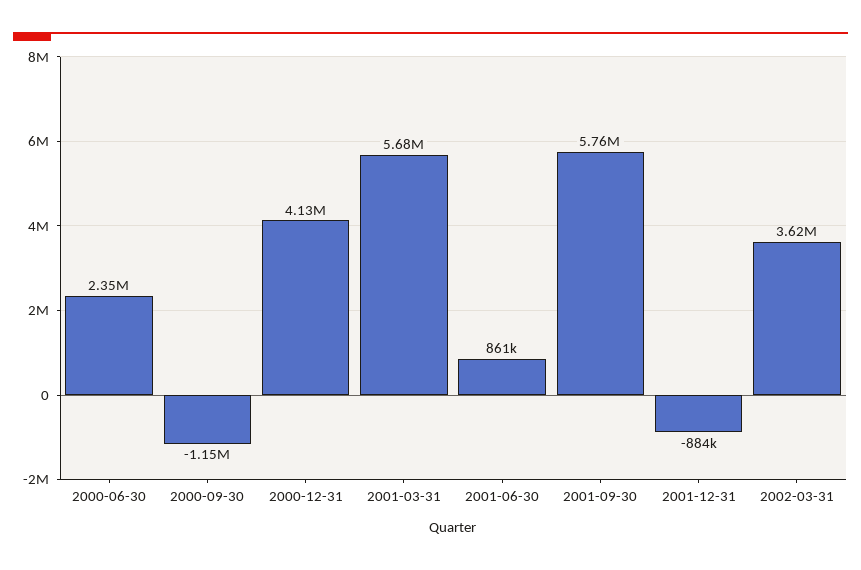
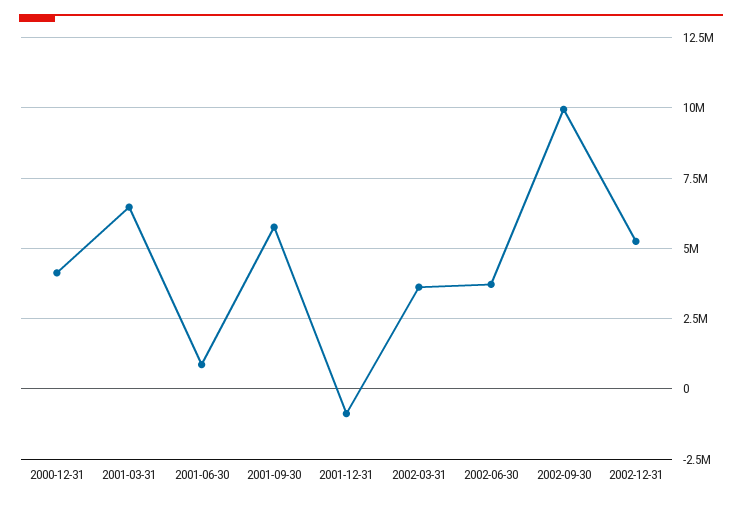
2000-06-30: 2350000 -> none
2000-09-30: -1150000 -> none
2001-03-31: 5680000 -> 6500000
2002-06-30: none -> 3750000
2002-09-30: none -> 10000000
2002-12-31: none -> 5250000

